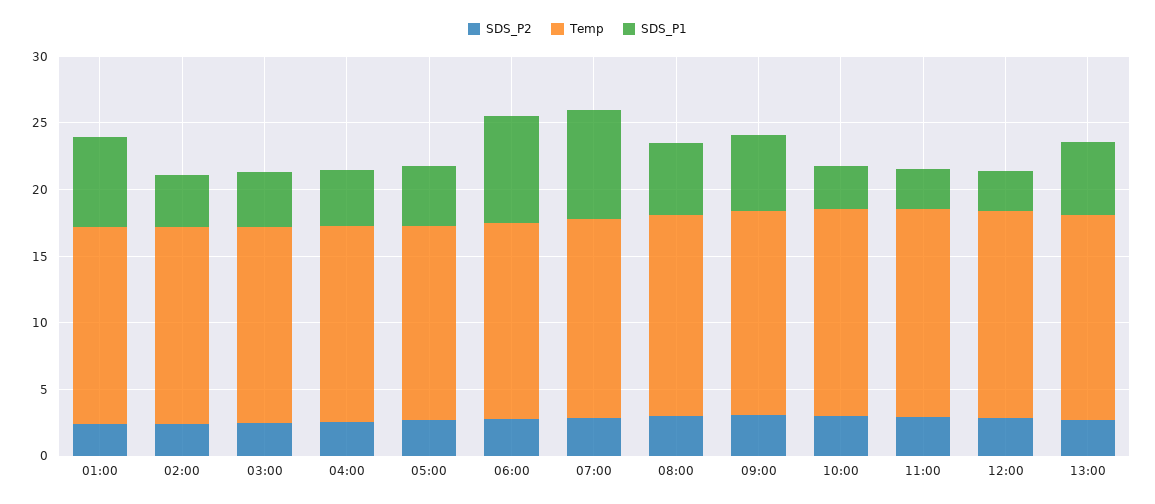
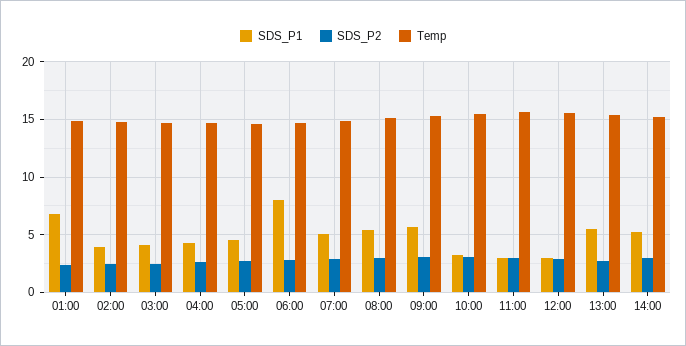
SDS_P1, 07:00: 8 -> 5
SDS_P1, 14:00: none -> 5
SDS_P2, 14:00: none -> 3
Temp, 14:00: none -> 15

